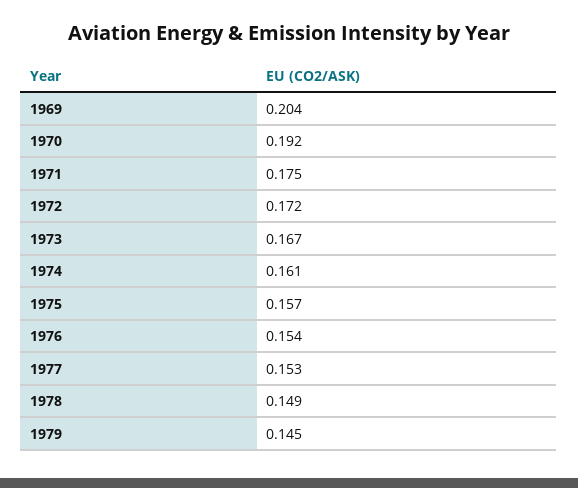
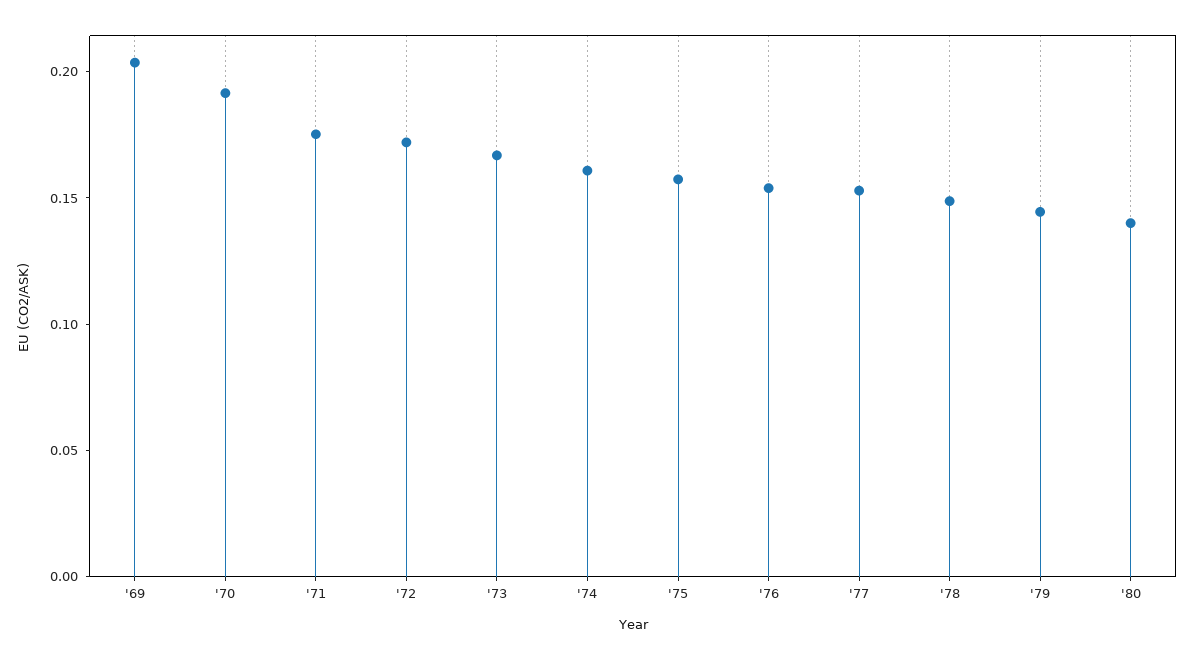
'80: none -> 0.14

